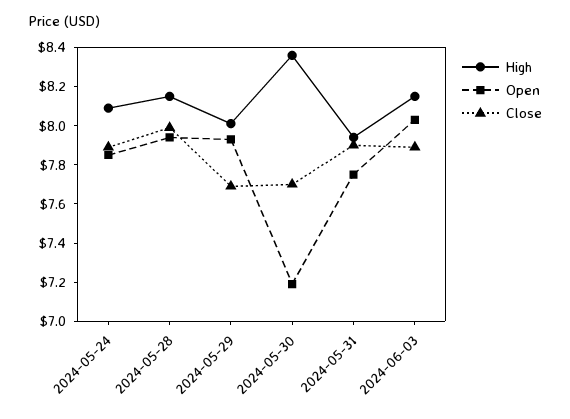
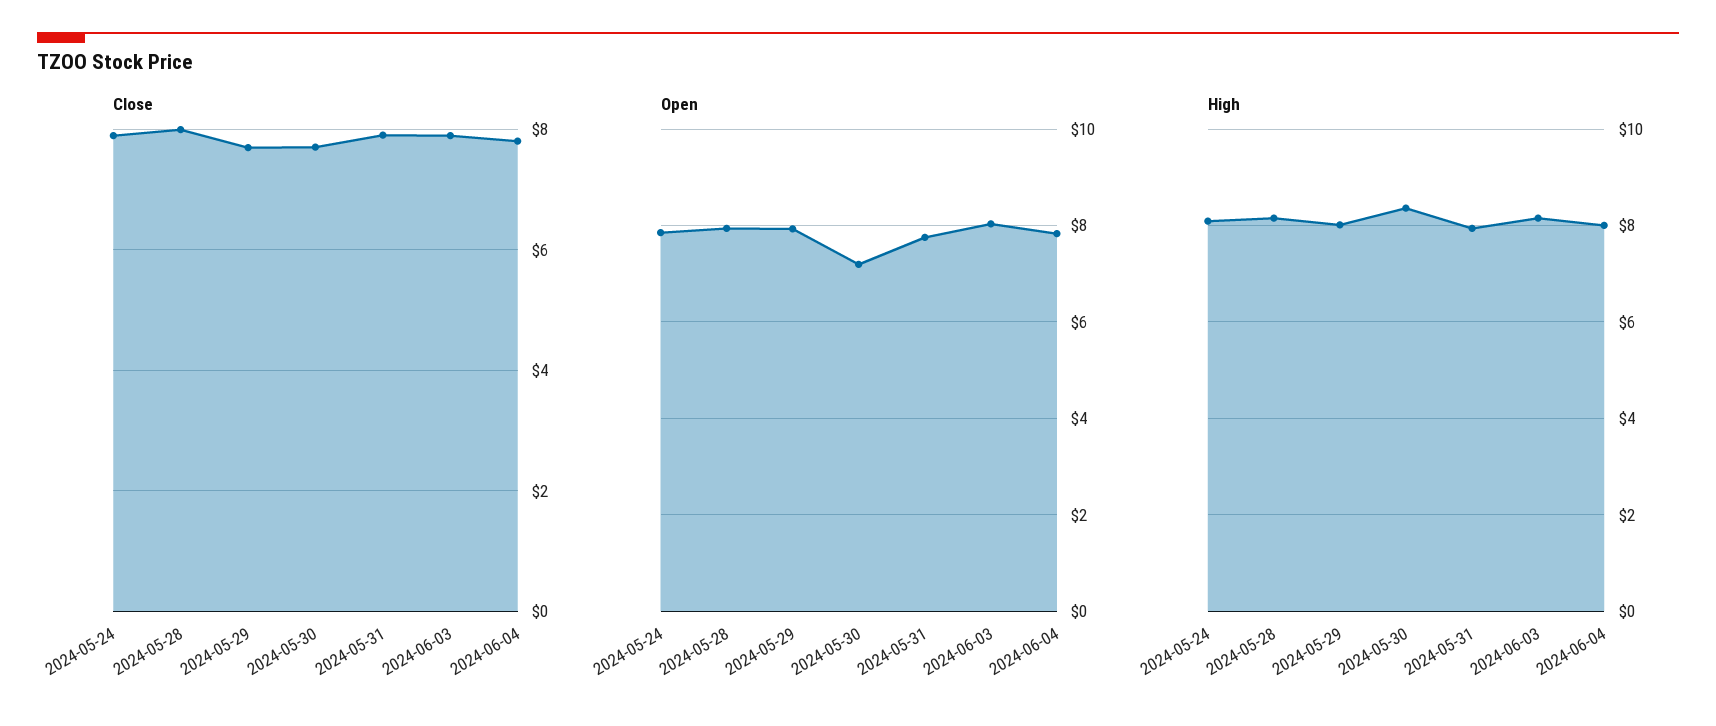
Close, 2024-06-04: none -> 7.8
Open, 2024-06-04: none -> 7.8
High, 2024-06-04: none -> 8

